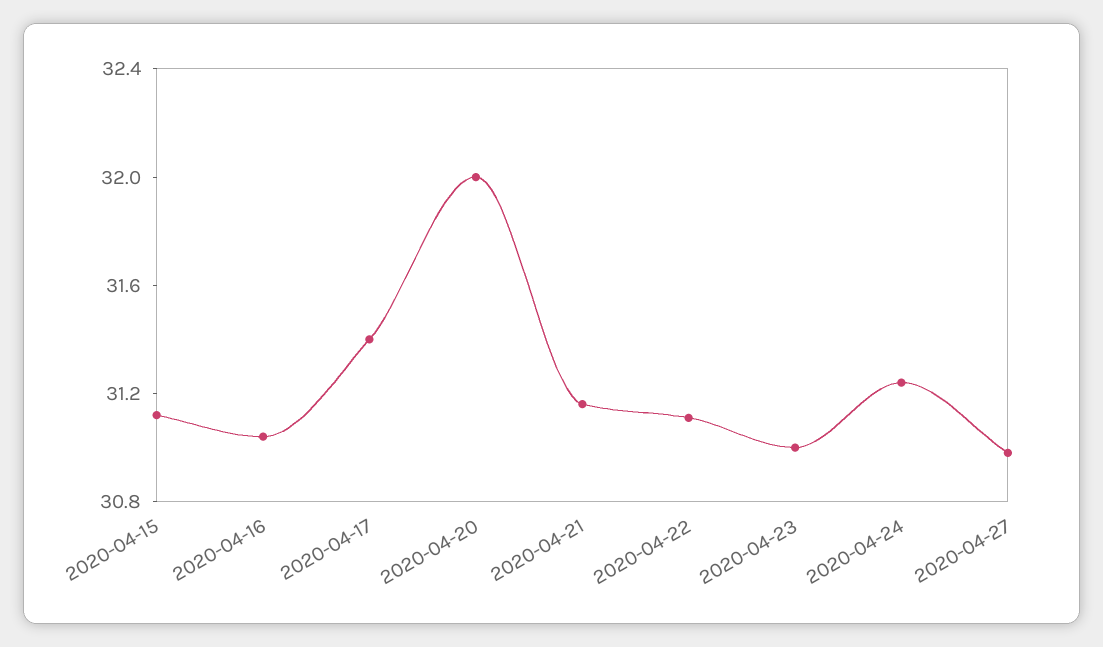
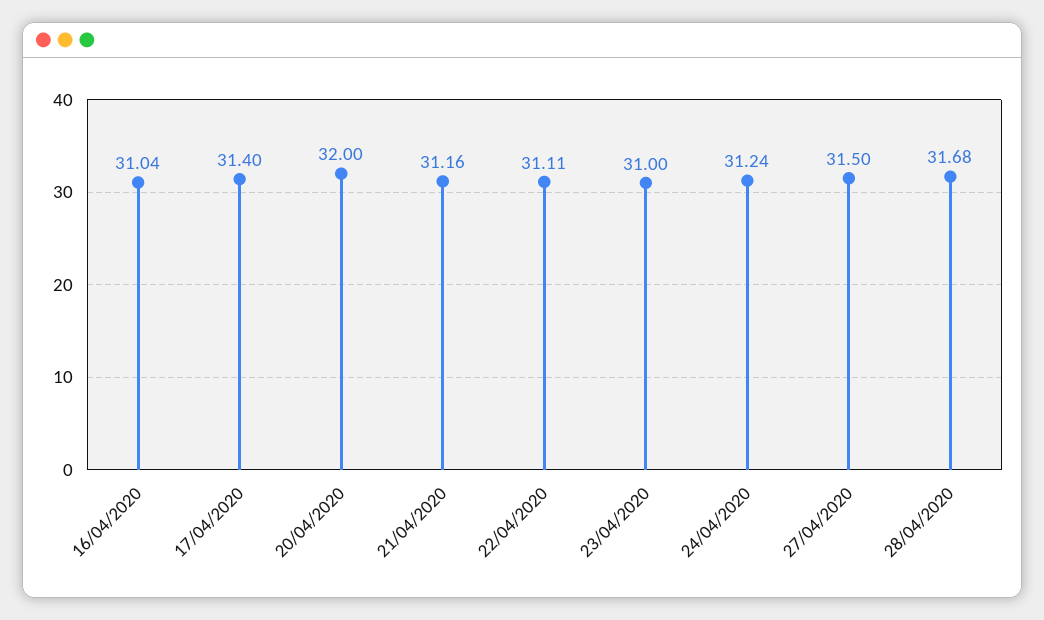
2020-04-15: 31.1 -> none
2020-04-27: 31 -> 31.5
28/04/2020: none -> 31.68

